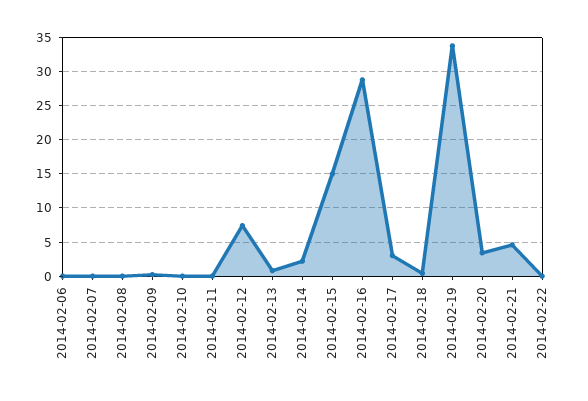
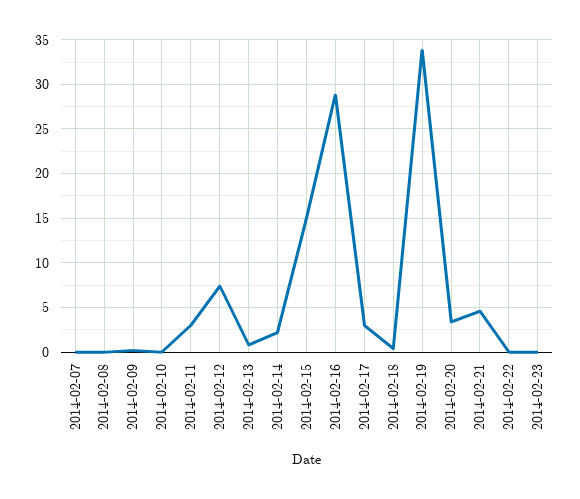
2014-02-06: 0 -> none
2014-02-11: 0 -> 3
2014-02-23: none -> 0

